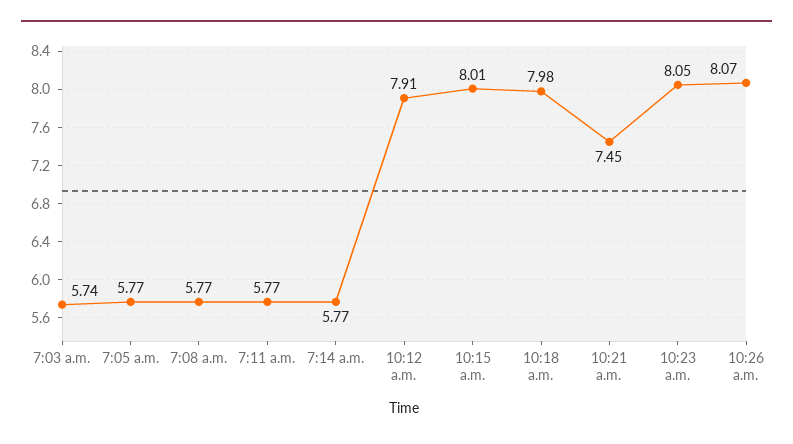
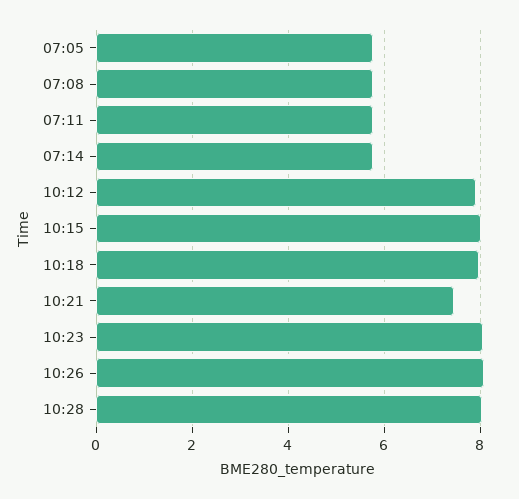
7:03 a.m.: 5.74 -> none
10:28: none -> 8

